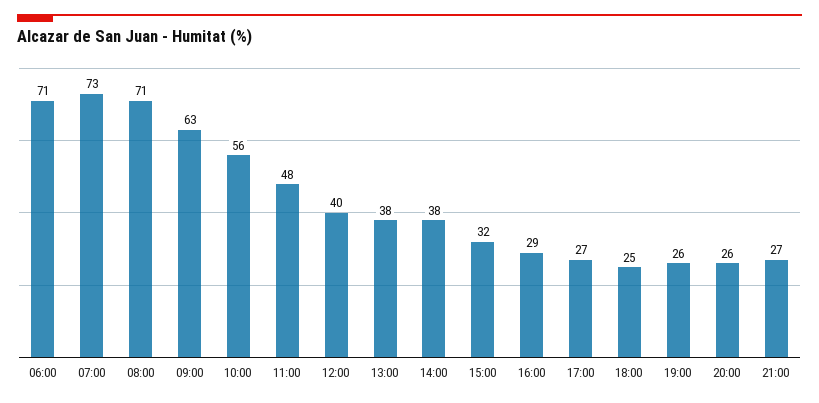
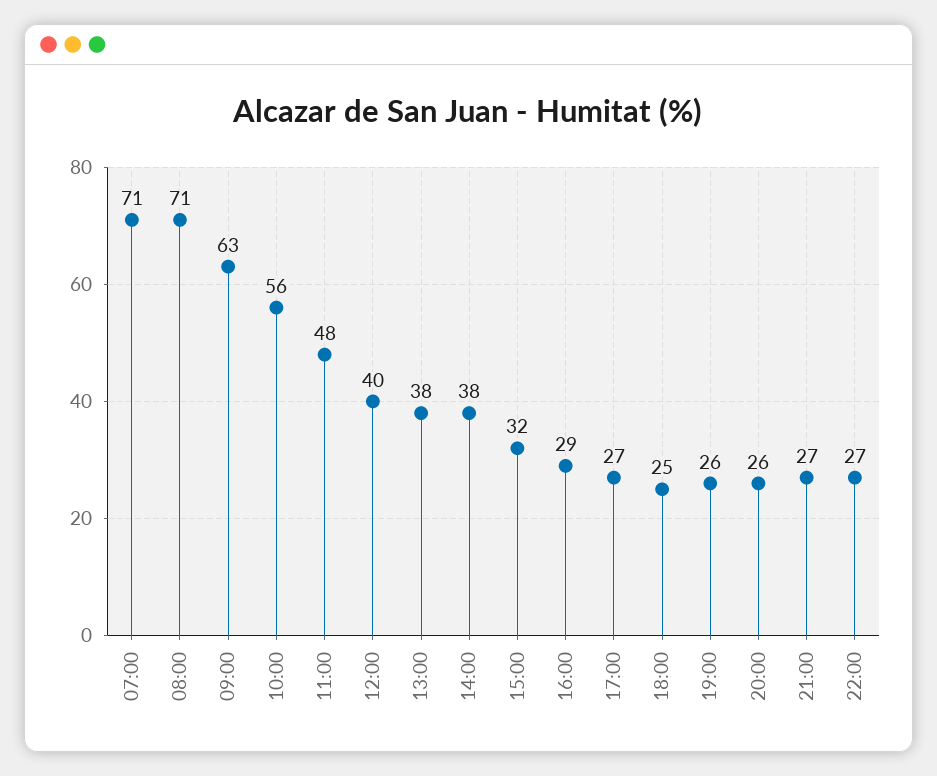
06:00: 71 -> none
07:00: 73 -> 71
22:00: none -> 27

